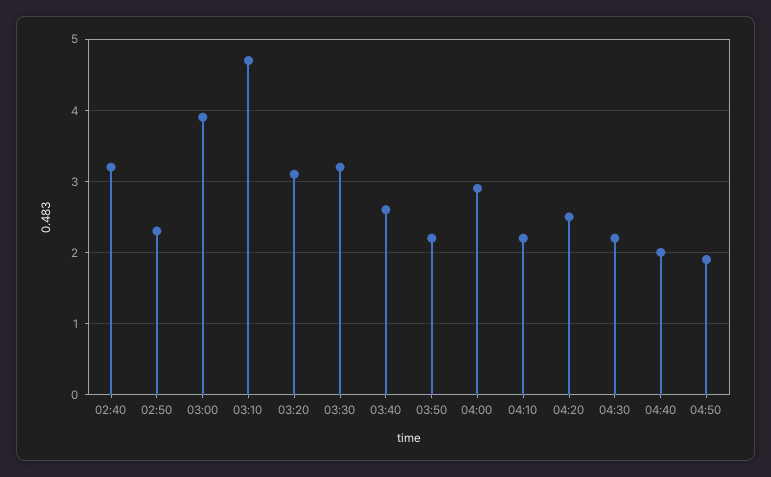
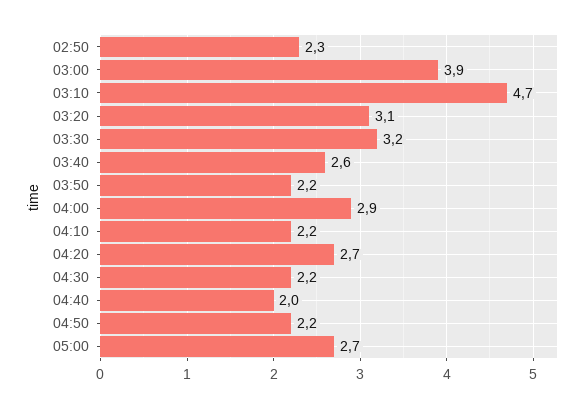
02:40: 3.2 -> none
04:20: 2.5 -> 2.7
04:50: 1.9 -> 2.2
05:00: none -> 2.7

